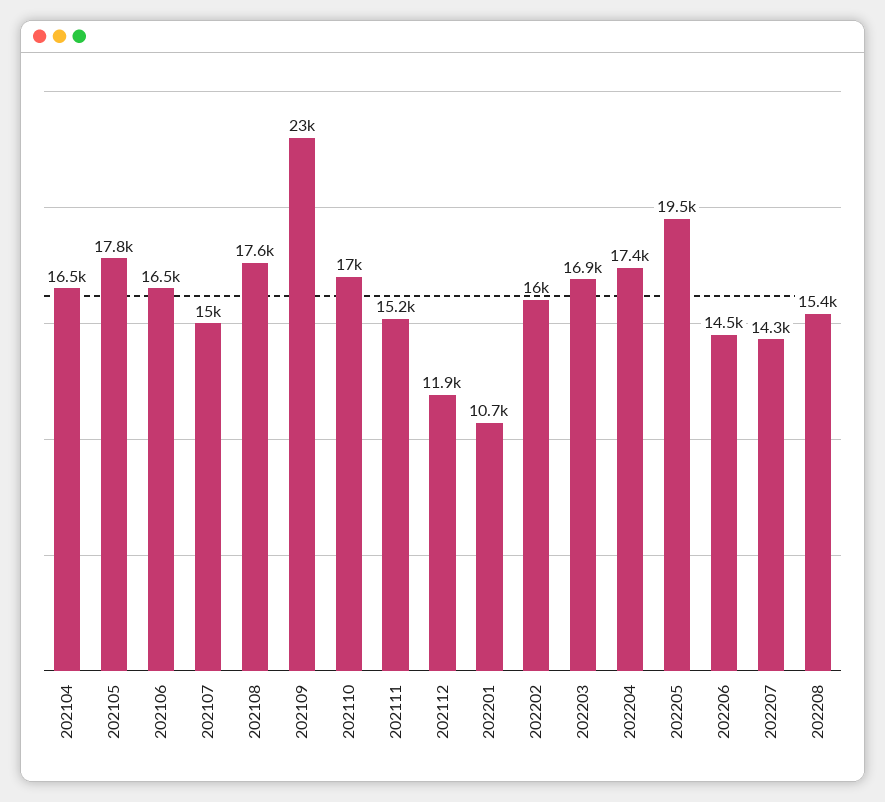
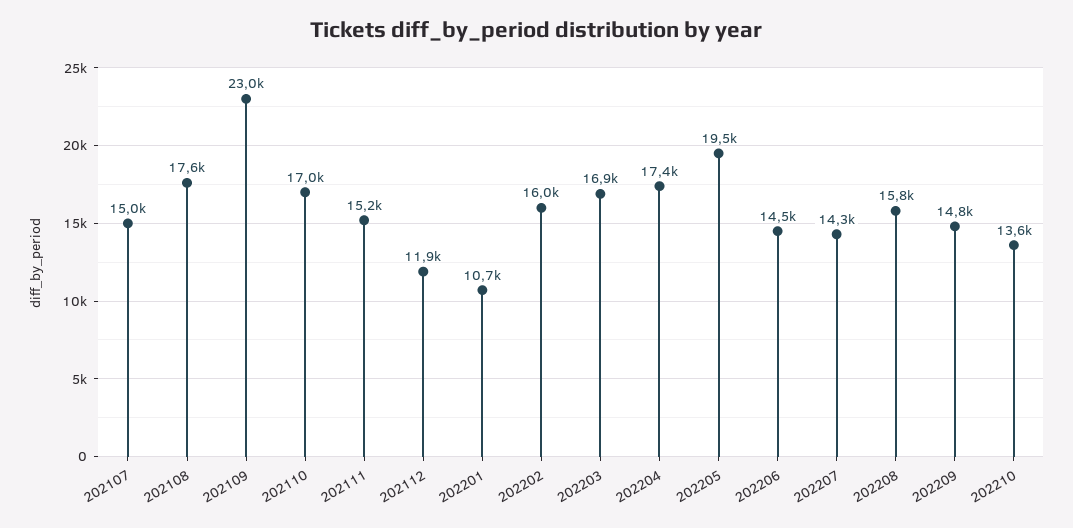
202104: 16500 -> none
202105: 17800 -> none
202106: 16500 -> none
202208: 15400 -> 15800
202209: none -> 14800
202210: none -> 13600

